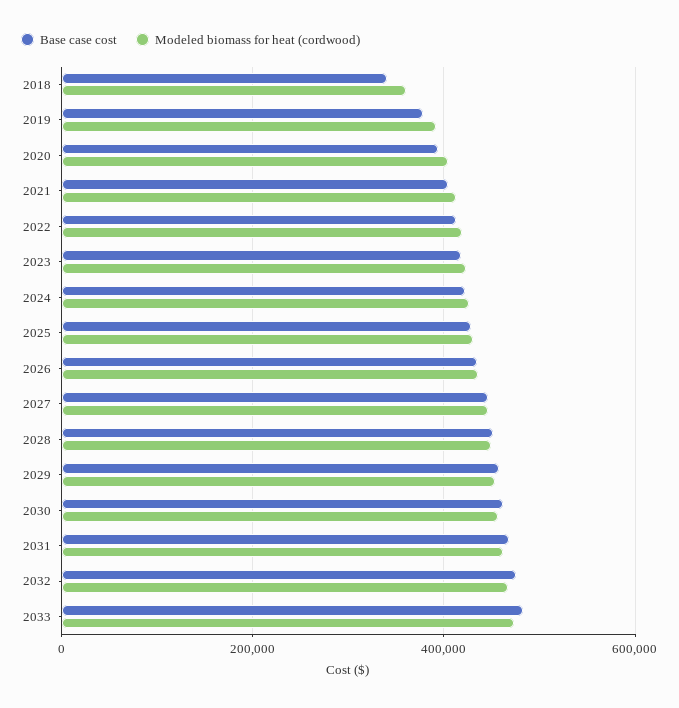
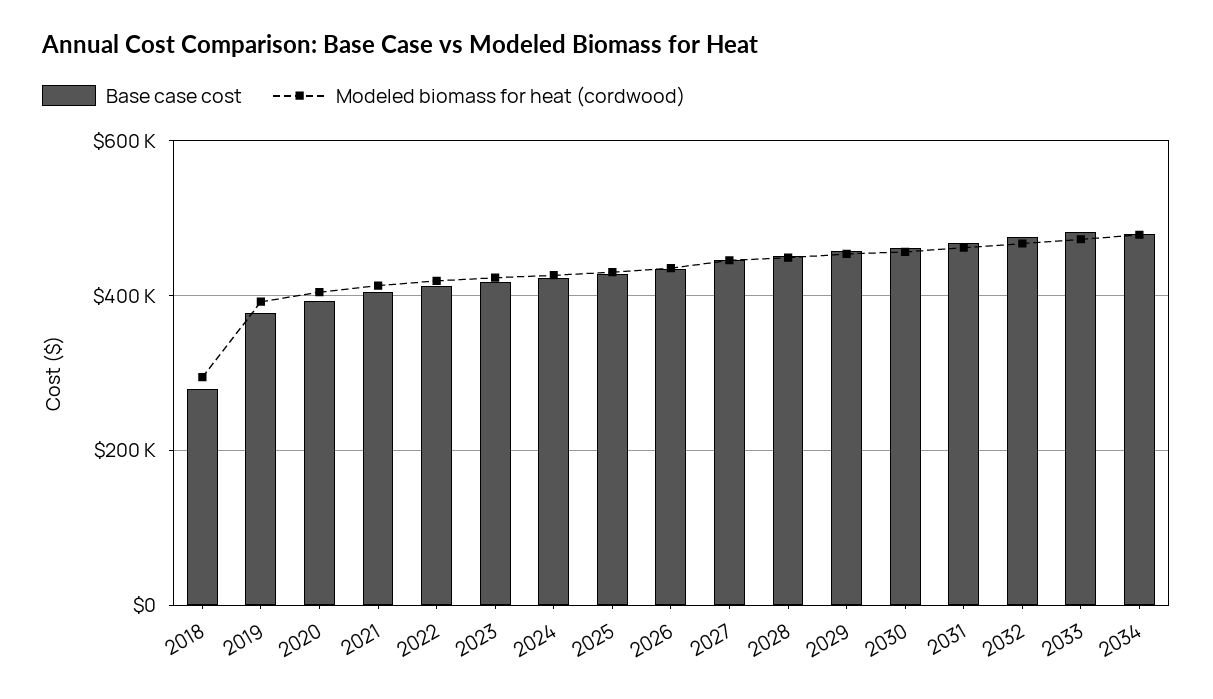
Base case cost, 2018: 340000 -> 280000
Modeled biomass for heat (cordwood), 2018: 360000 -> 300000
Base case cost, 2034: none -> 480000
Modeled biomass for heat (cordwood), 2034: none -> 480000

